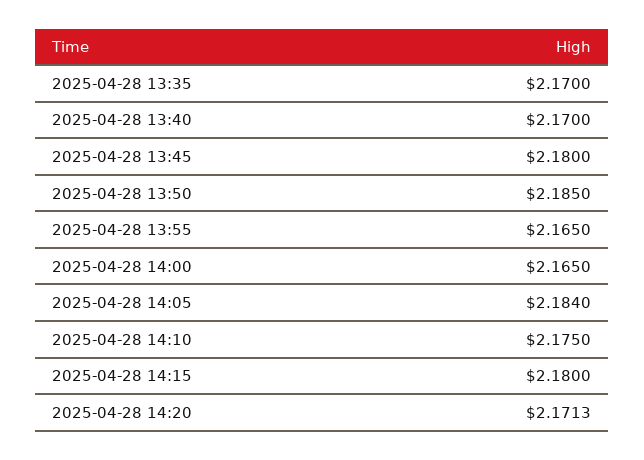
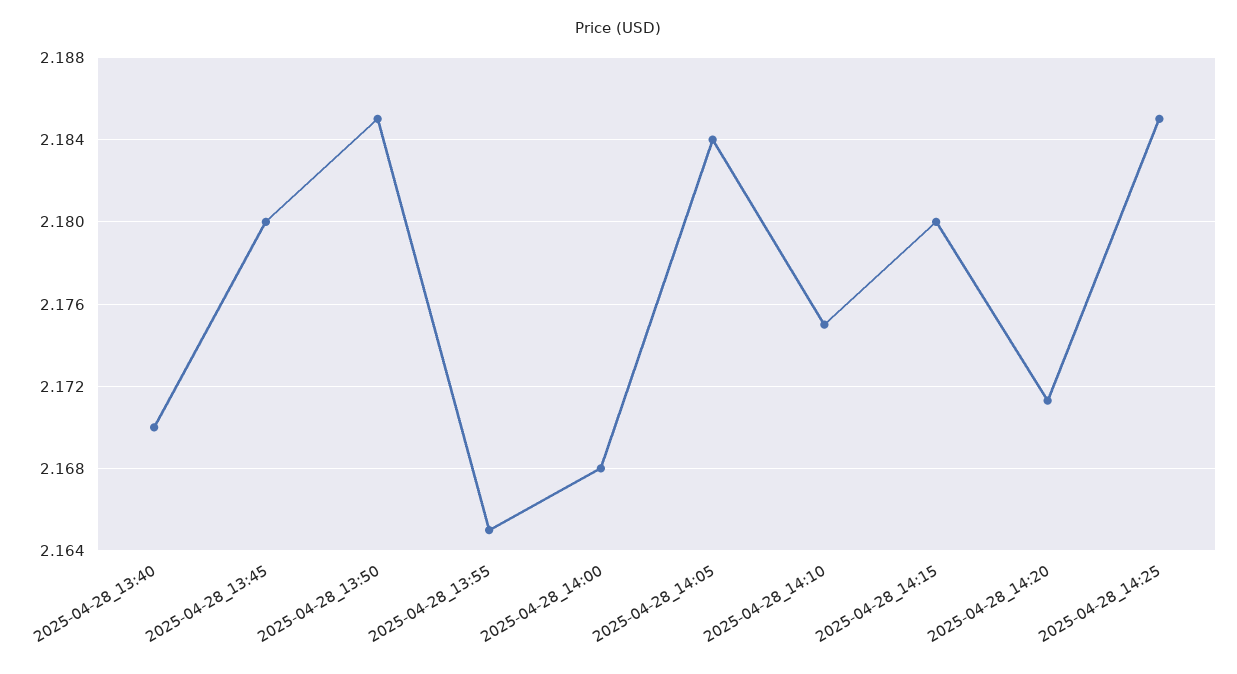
2025-04-28 13:35: 2.17 -> none
2025-04-28 14:00: 2.165 -> 2.168
2025-04-28_14:25: none -> 2.185

